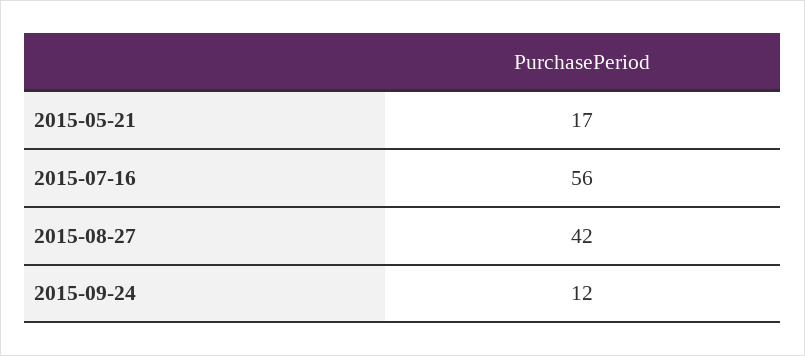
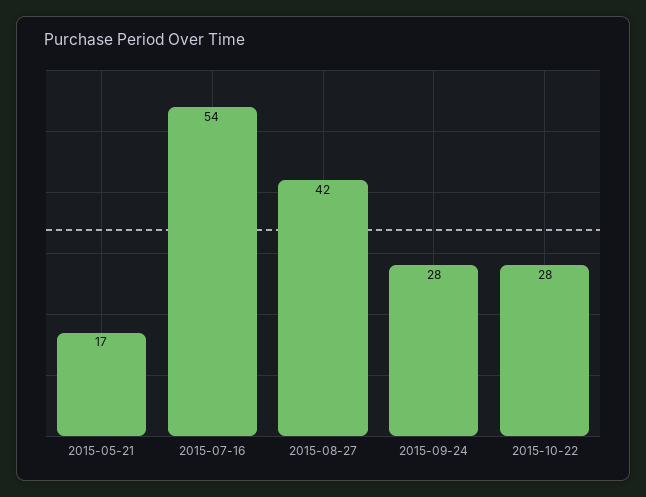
2015-07-16: 56 -> 54
2015-09-24: 12 -> 28
2015-10-22: none -> 28

